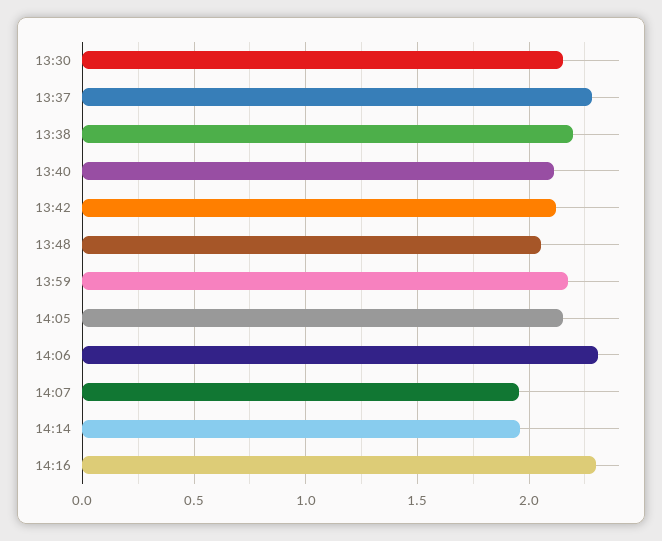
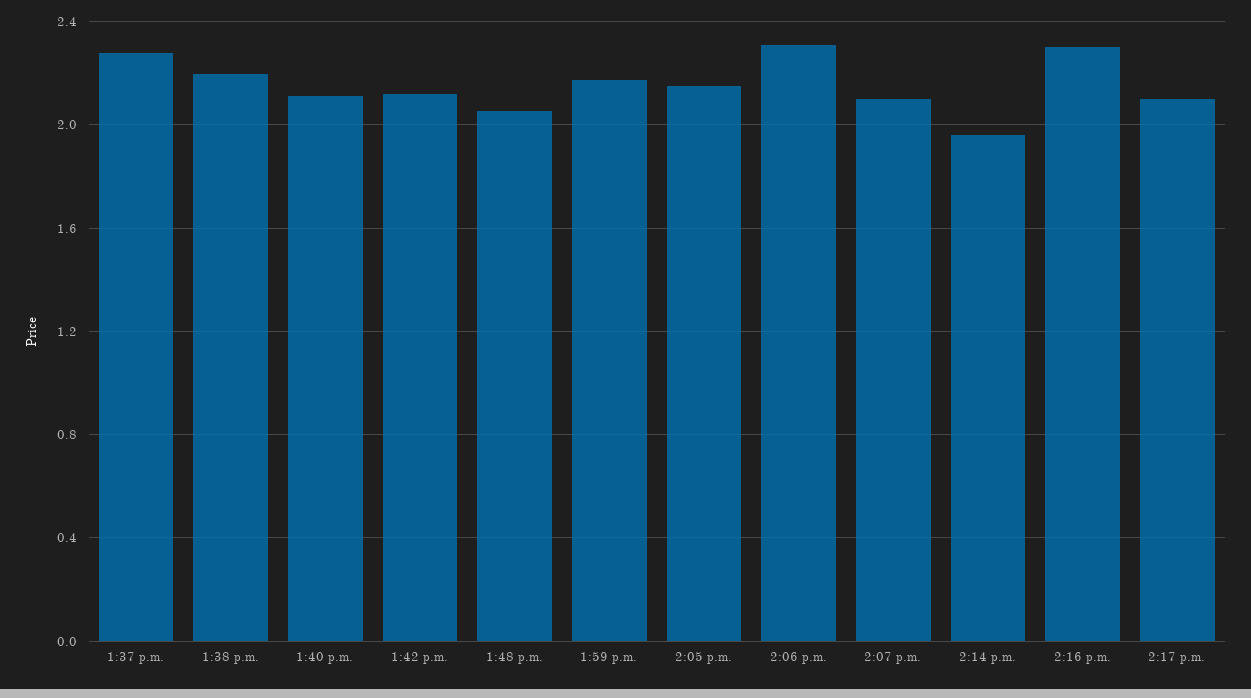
13:30: 2.15 -> none
14:07: 1.95 -> 2.1
2:17 p.m.: none -> 2.1

